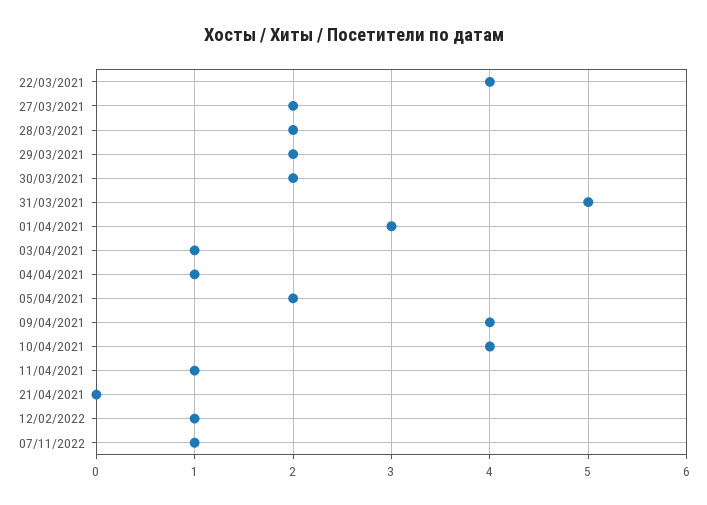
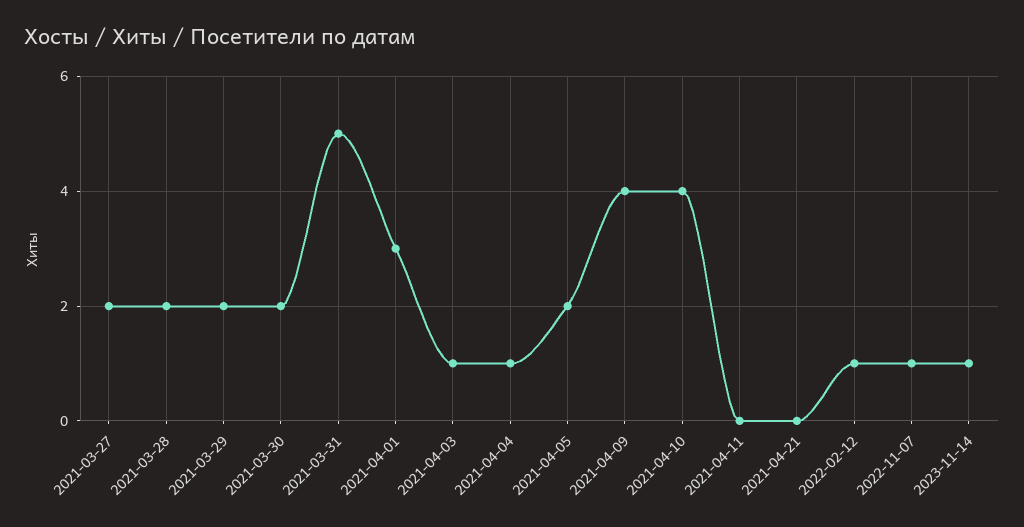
22/03/2021: 4 -> none
11/04/2021: 1 -> 0
2023-11-14: none -> 1

